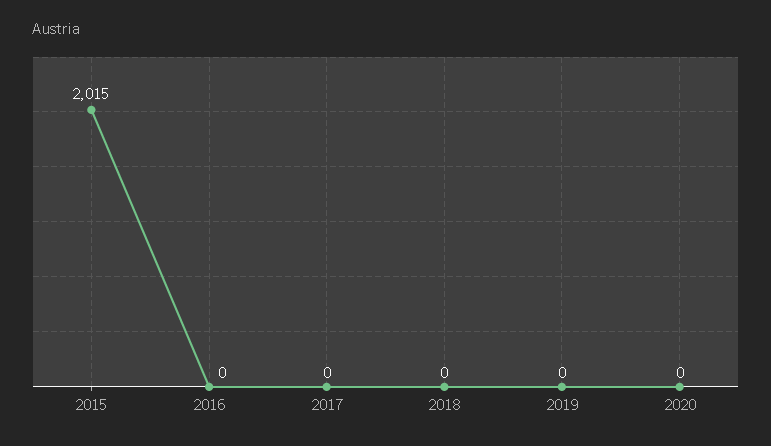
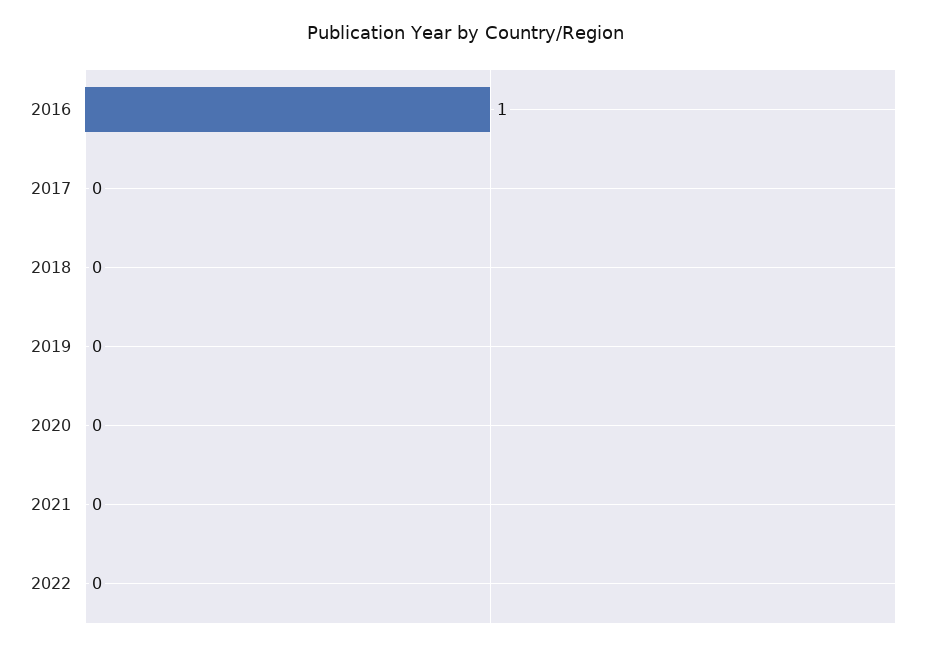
2015: 2015 -> none
2016: 0 -> 1
2021: none -> 0
2022: none -> 0

